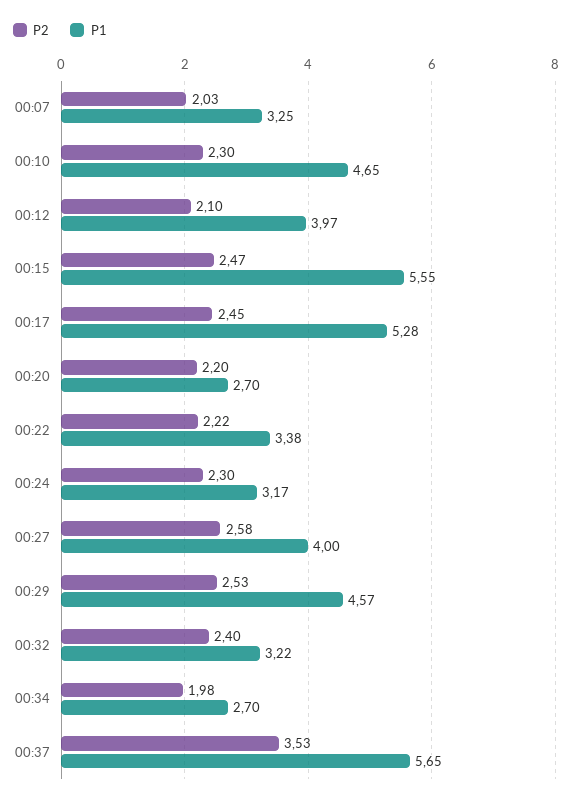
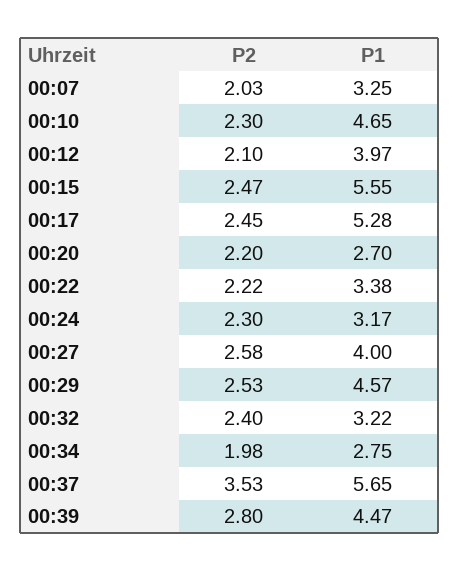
P1, 00:34: 2.7 -> 2.75
P2, 00:39: none -> 2.8
P1, 00:39: none -> 4.47

